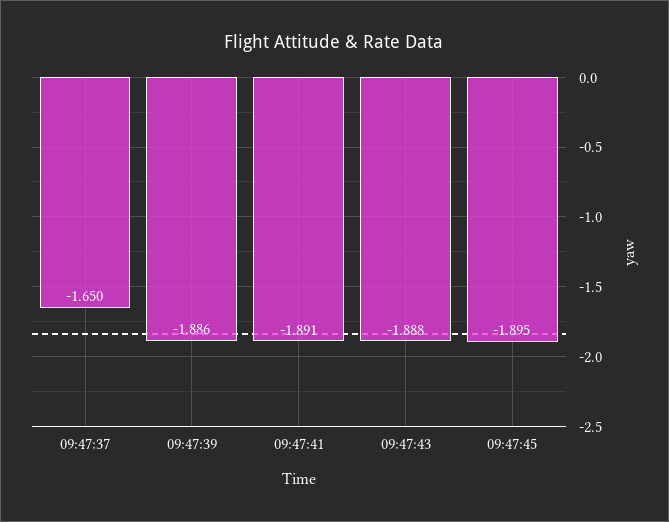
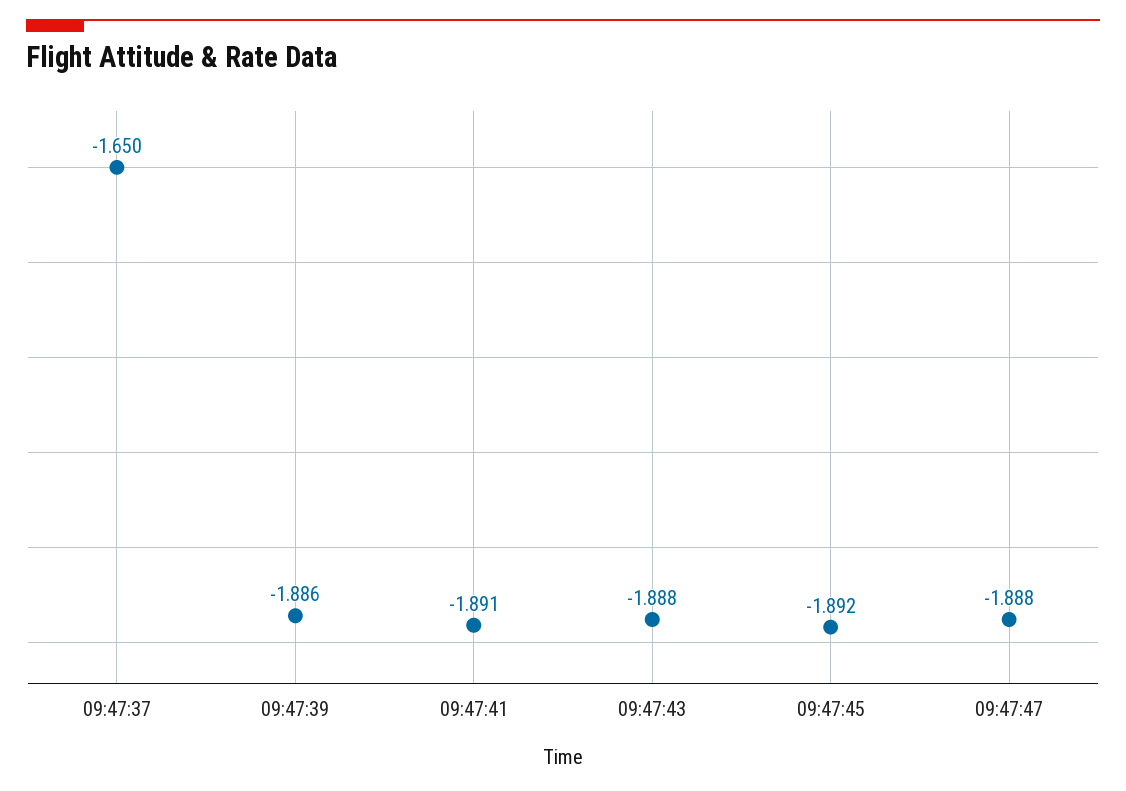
09:47:45: -1.895 -> -1.892
09:47:47: none -> -1.888

